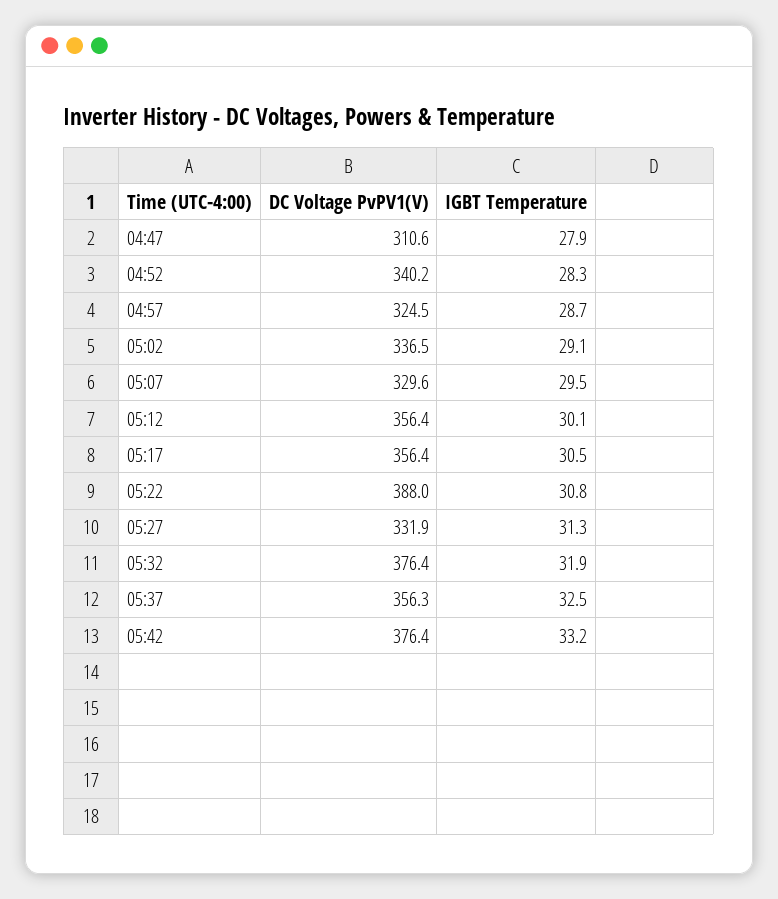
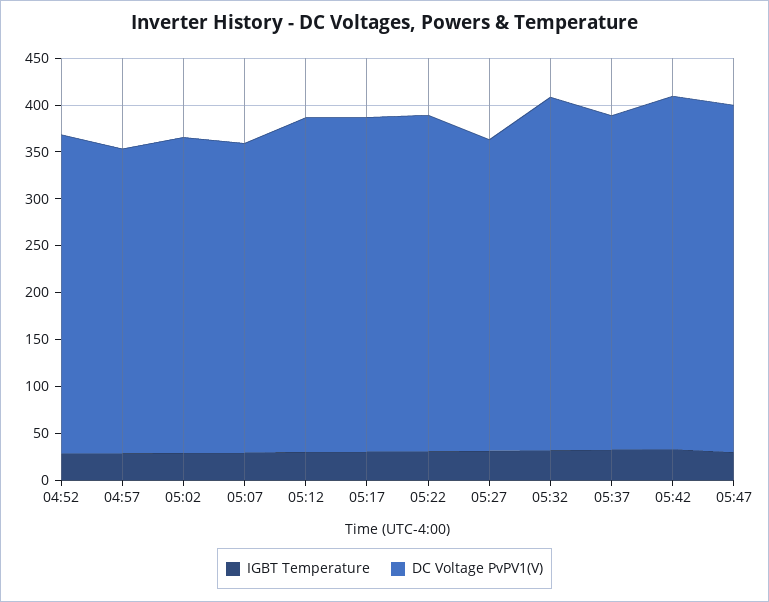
DC Voltage PvPV1(V), 04:47: 310.6 -> none
IGBT Temperature, 04:47: 27.9 -> none
DC Voltage PvPV1(V), 05:22: 388 -> 360
IGBT Temperature, 05:47: none -> 30
DC Voltage PvPV1(V), 05:47: none -> 370

